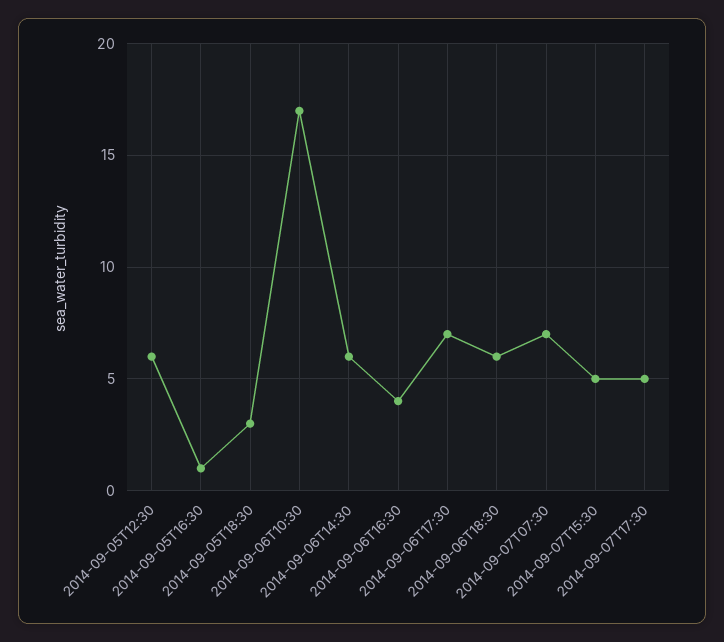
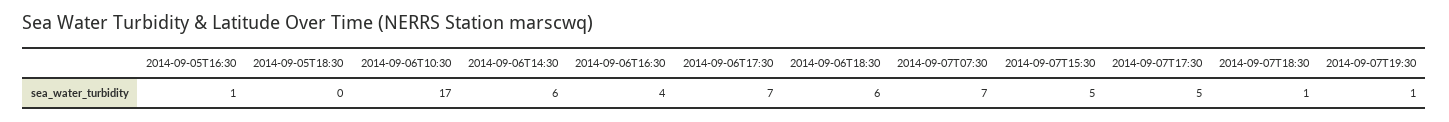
2014-09-05T12:30: 6 -> none
2014-09-05T18:30: 3 -> 0
2014-09-07T18:30: none -> 1
2014-09-07T19:30: none -> 1

